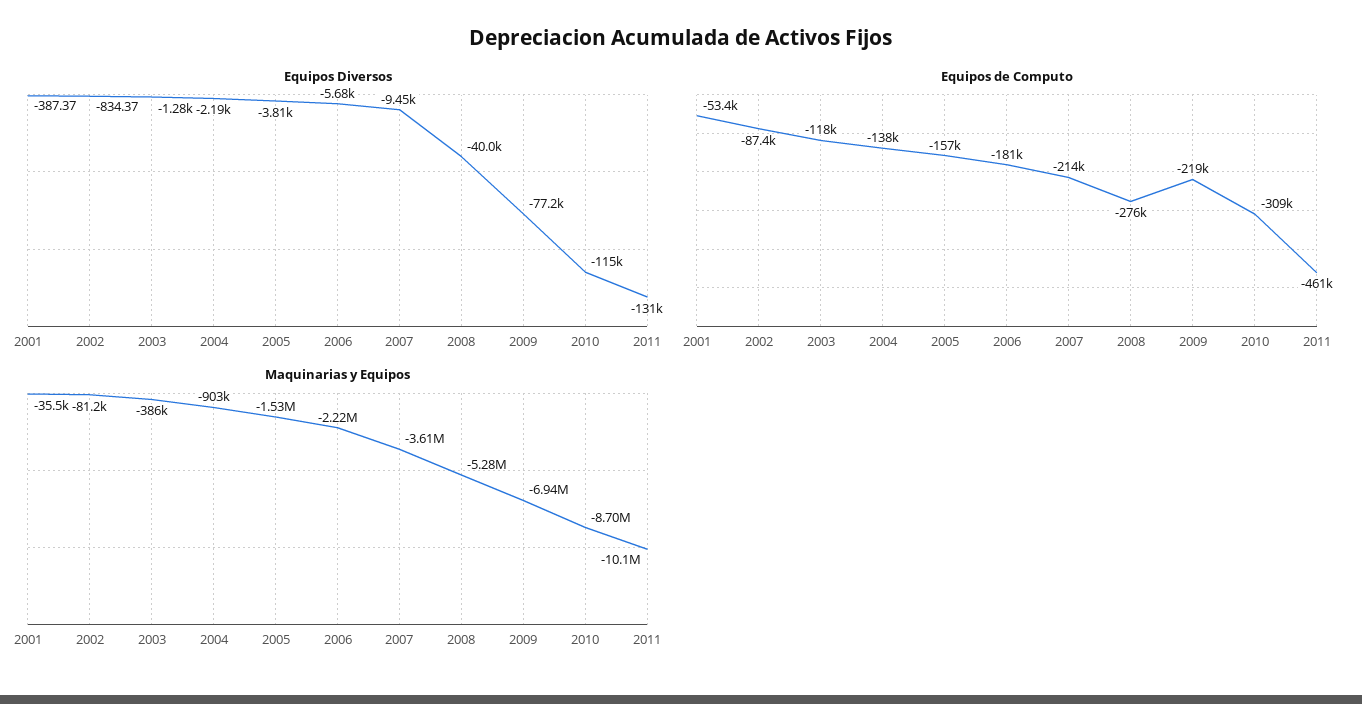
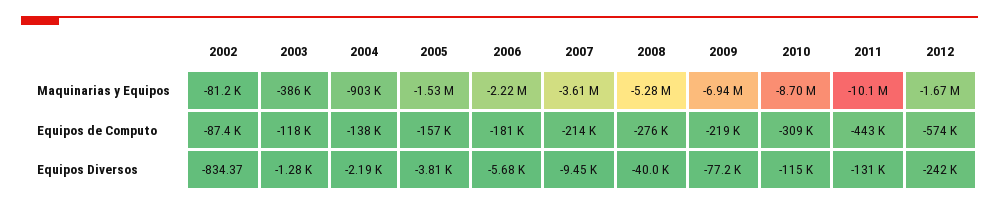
Equipos Diversos, 2001: -387.37 -> none
Equipos de Computo, 2001: -53400 -> none
Equipos de Computo, 2011: -461000 -> -443000
Maquinarias y Equipos, 2001: -35500 -> none
Maquinarias y Equipos, 2012: none -> -1670000
Equipos de Computo, 2012: none -> -574000
Equipos Diversos, 2012: none -> -242000

